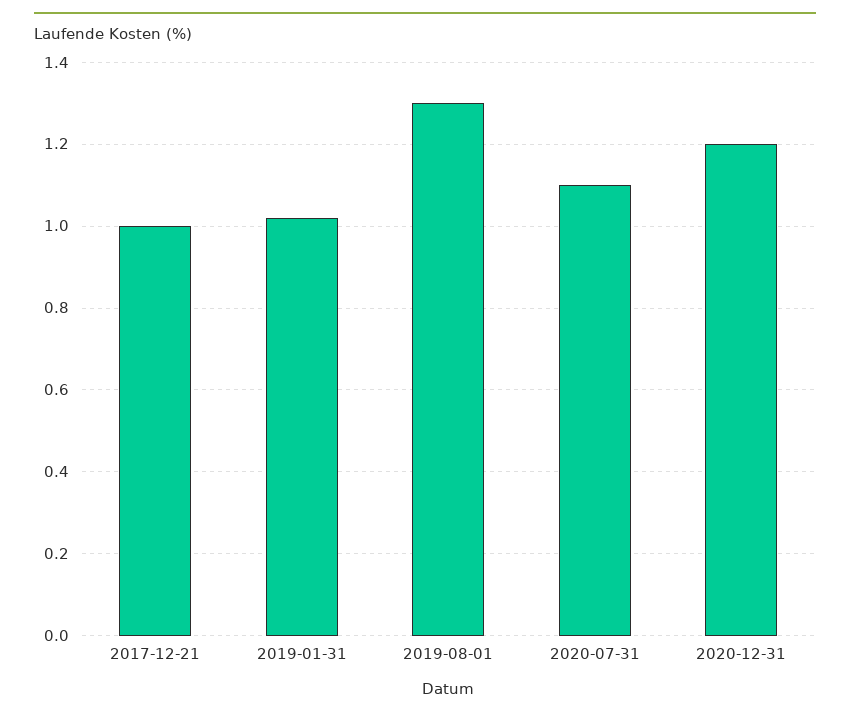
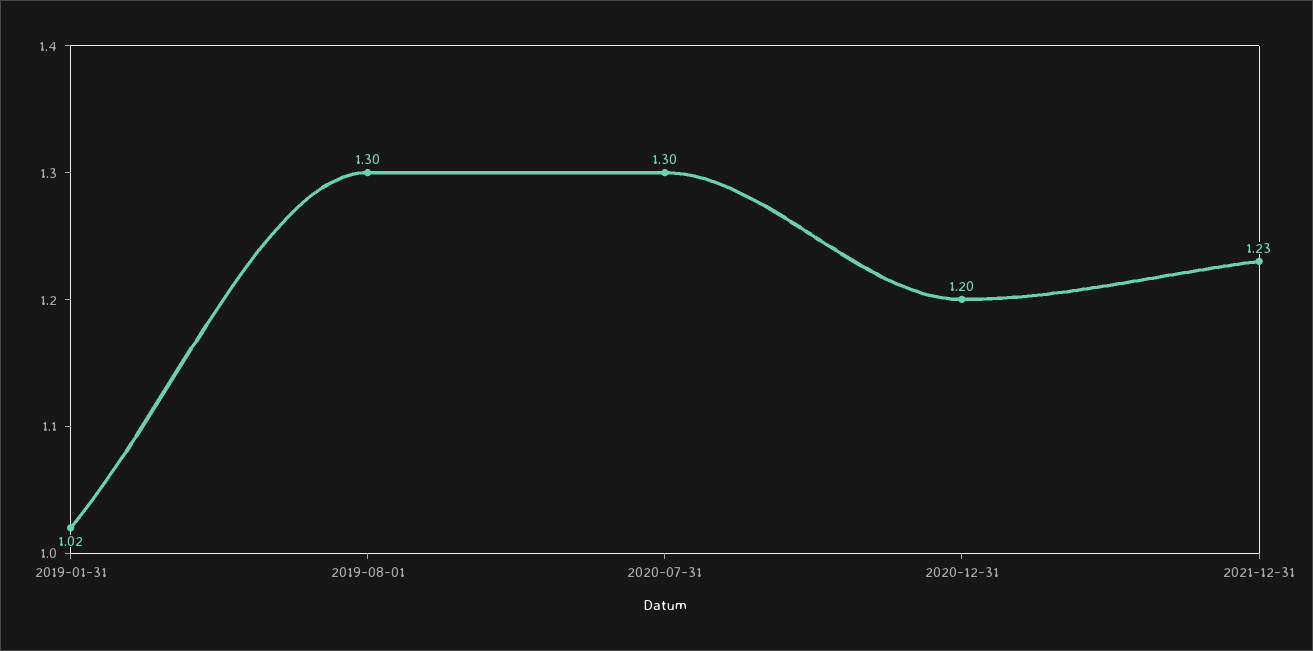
2017-12-21: 1 -> none
2020-07-31: 1.1 -> 1.3
2021-12-31: none -> 1.23

